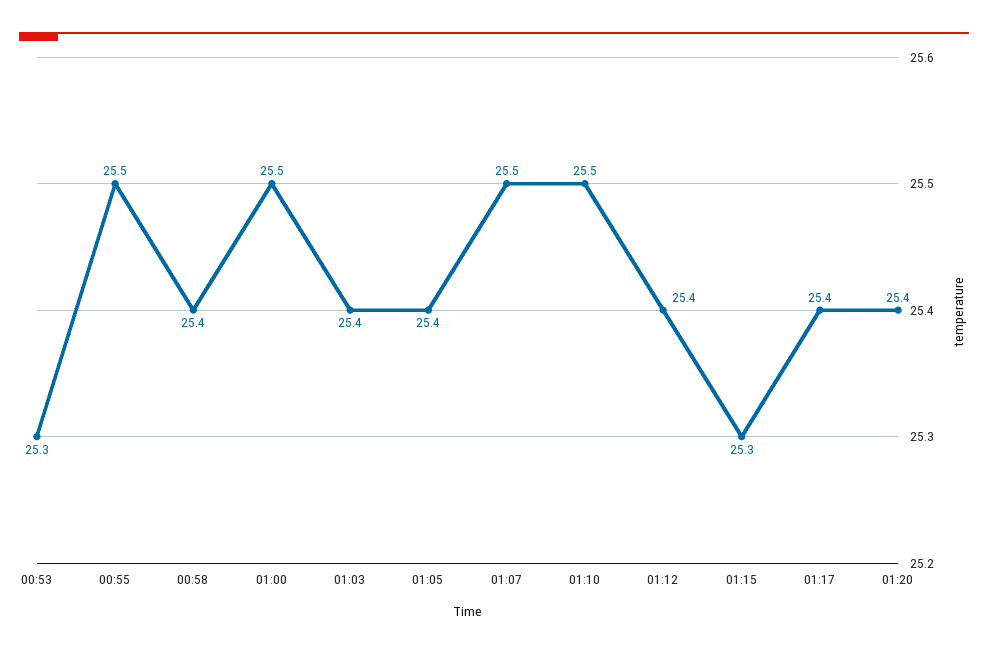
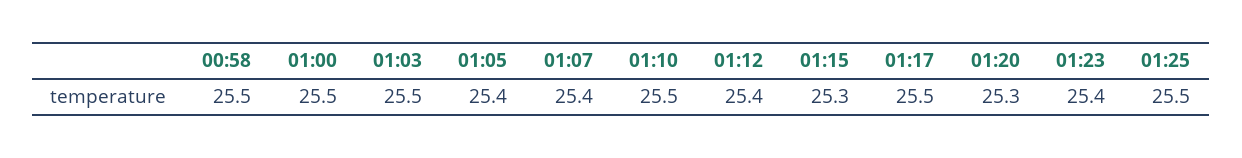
00:53: 25.3 -> none
00:55: 25.5 -> none
00:58: 25.4 -> 25.5
01:03: 25.4 -> 25.5
01:07: 25.5 -> 25.4
01:17: 25.4 -> 25.5
01:20: 25.4 -> 25.3
01:23: none -> 25.4
01:25: none -> 25.5

